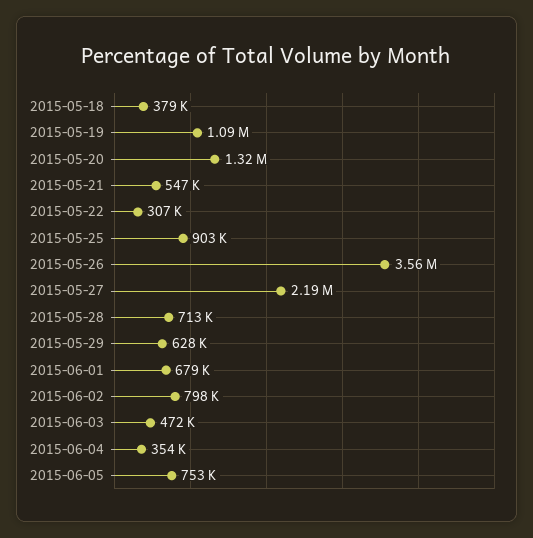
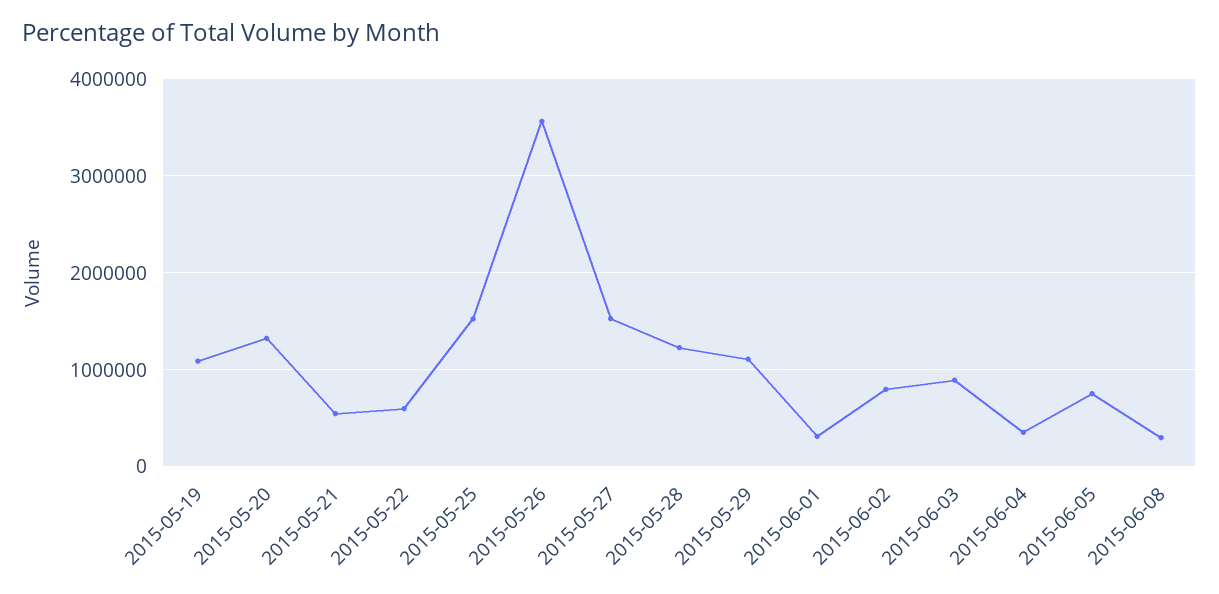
2015-05-18: 379000 -> none
2015-05-22: 307000 -> 600000
2015-05-25: 903000 -> 1500000
2015-05-27: 2190000 -> 1500000
2015-05-28: 713000 -> 1200000
2015-05-29: 628000 -> 1100000
2015-06-01: 679000 -> 300000
2015-06-03: 472000 -> 900000
2015-06-08: none -> 300000

